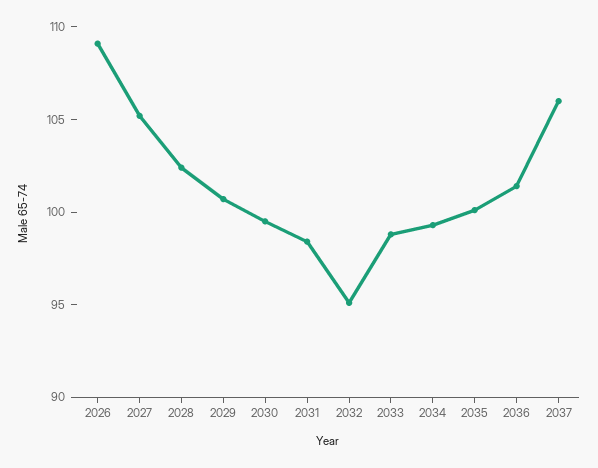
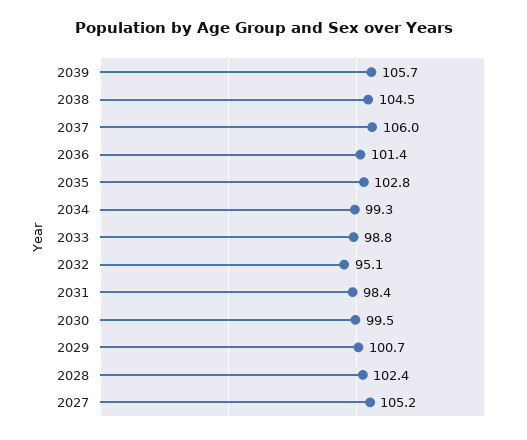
2026: 109 -> none
2035: 100 -> 102.8
2039: none -> 105.7
2038: none -> 104.5

